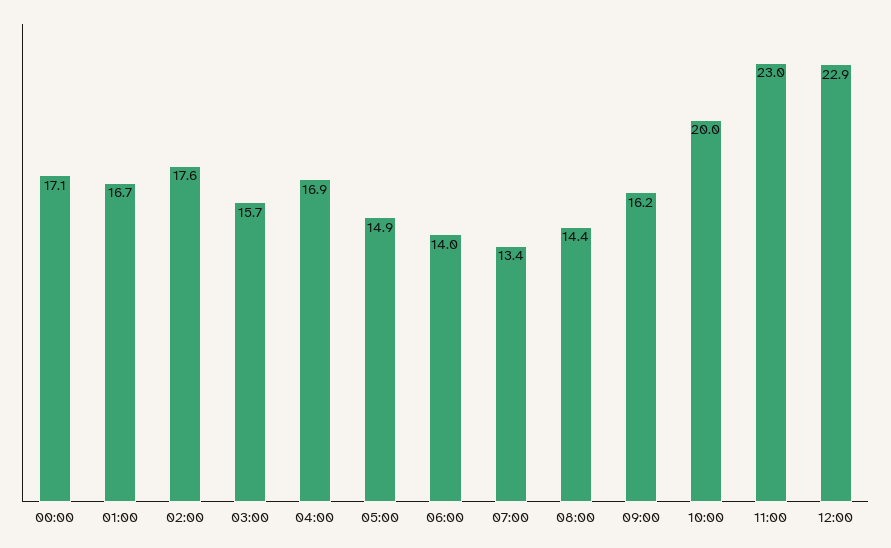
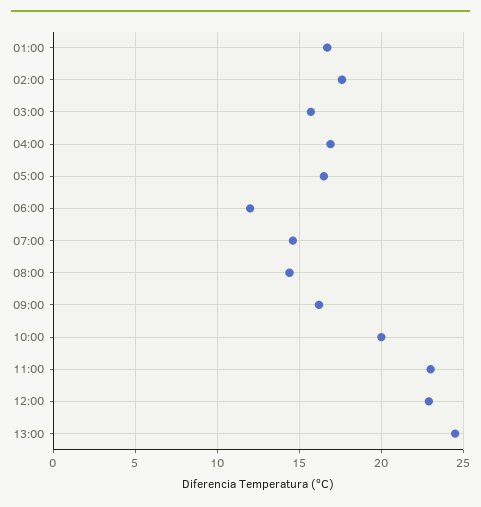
00:00: 17.1 -> none
05:00: 14.9 -> 16.5
06:00: 14 -> 12
07:00: 13.4 -> 14.5
13:00: none -> 24.5

